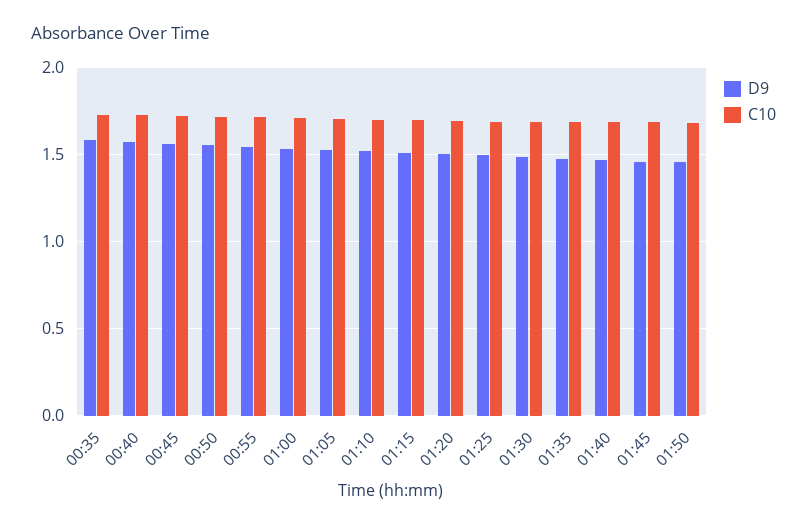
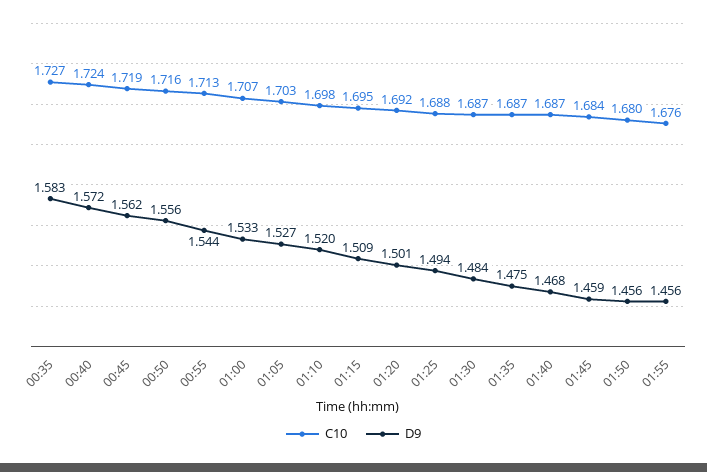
C10, 01:55: none -> 1.676
D9, 01:55: none -> 1.456

